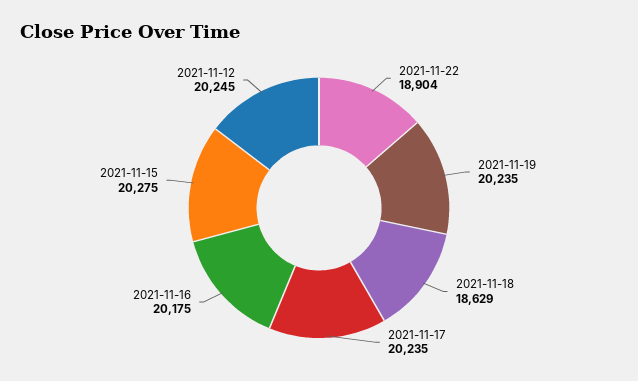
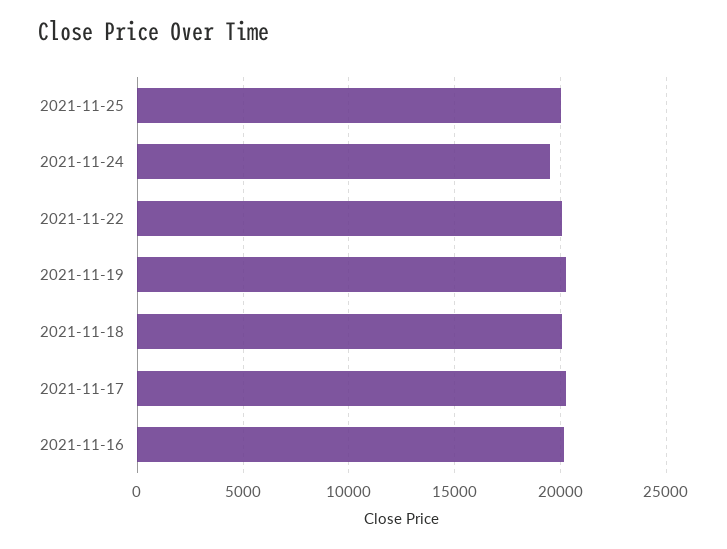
2021-11-22: 18904 -> 20000
2021-11-18: 18629 -> 20000
2021-11-15: 20275 -> none
2021-11-12: 20245 -> none
2021-11-25: none -> 20000
2021-11-24: none -> 19500

